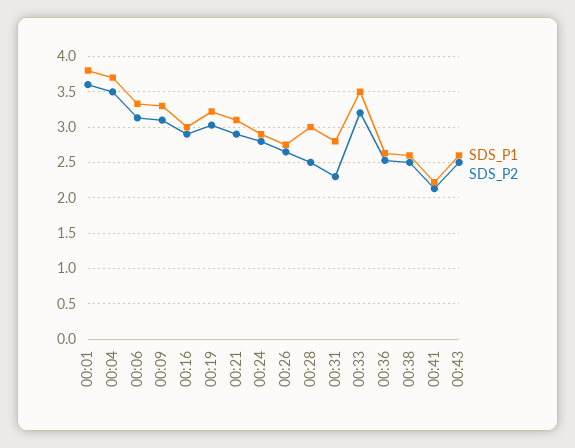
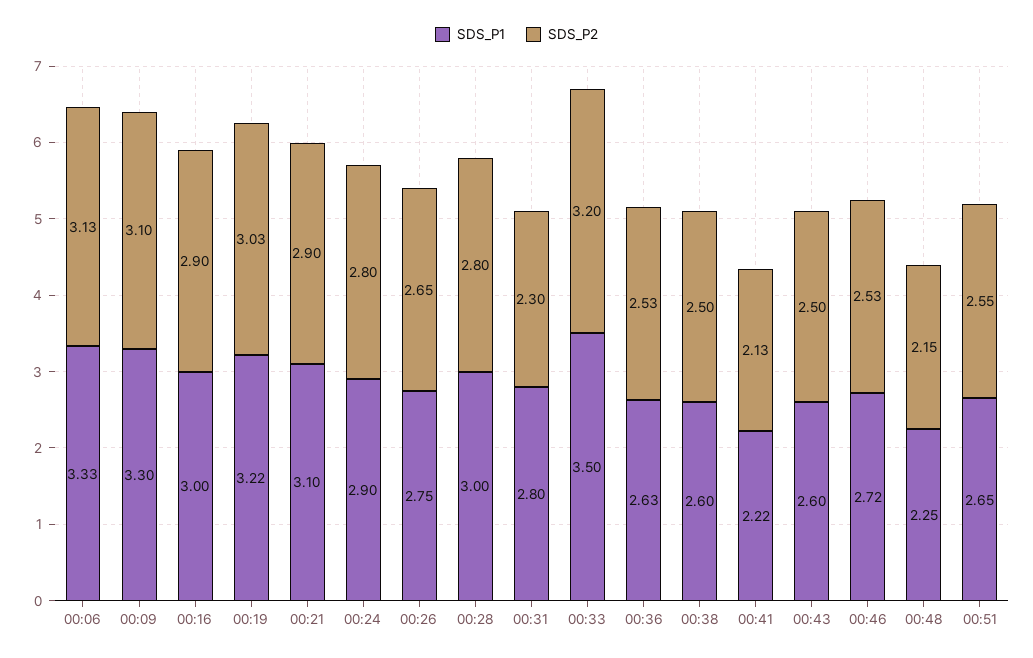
SDS_P1, 00:01: 3.8 -> none
SDS_P2, 00:01: 3.6 -> none
SDS_P1, 00:04: 3.7 -> none
SDS_P2, 00:04: 3.5 -> none
SDS_P2, 00:28: 2.5 -> 2.8
SDS_P1, 00:46: none -> 2.72
SDS_P2, 00:46: none -> 2.53
SDS_P1, 00:48: none -> 2.25
SDS_P2, 00:48: none -> 2.15
SDS_P1, 00:51: none -> 2.65
SDS_P2, 00:51: none -> 2.55

